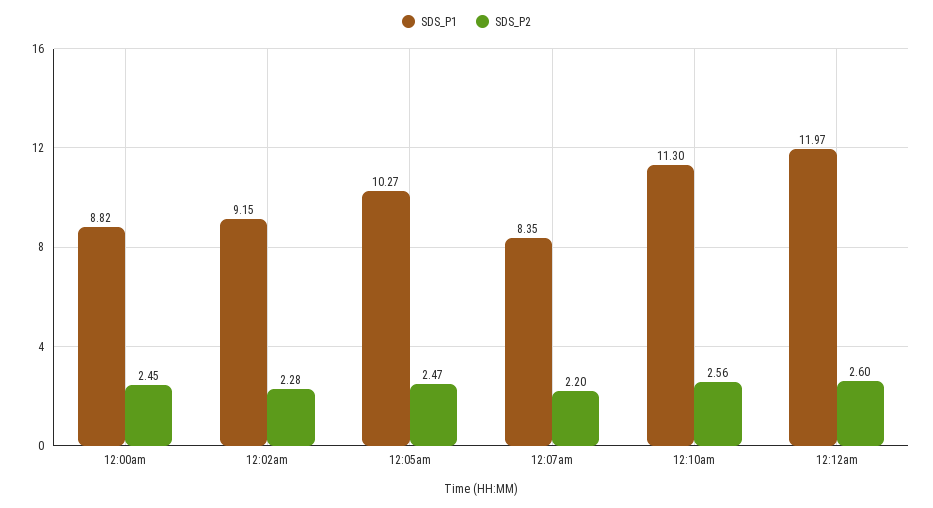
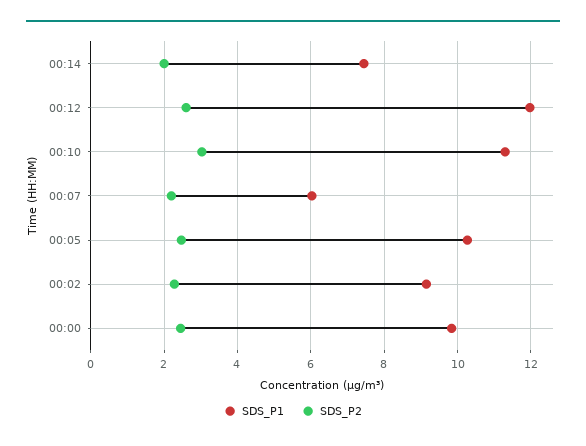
SDS_P1, 12:00am: 8.82 -> 9.8
SDS_P1, 12:07am: 8.35 -> 6
SDS_P2, 12:10am: 2.56 -> 3
SDS_P1, 00:14: none -> 7.4
SDS_P2, 00:14: none -> 2

